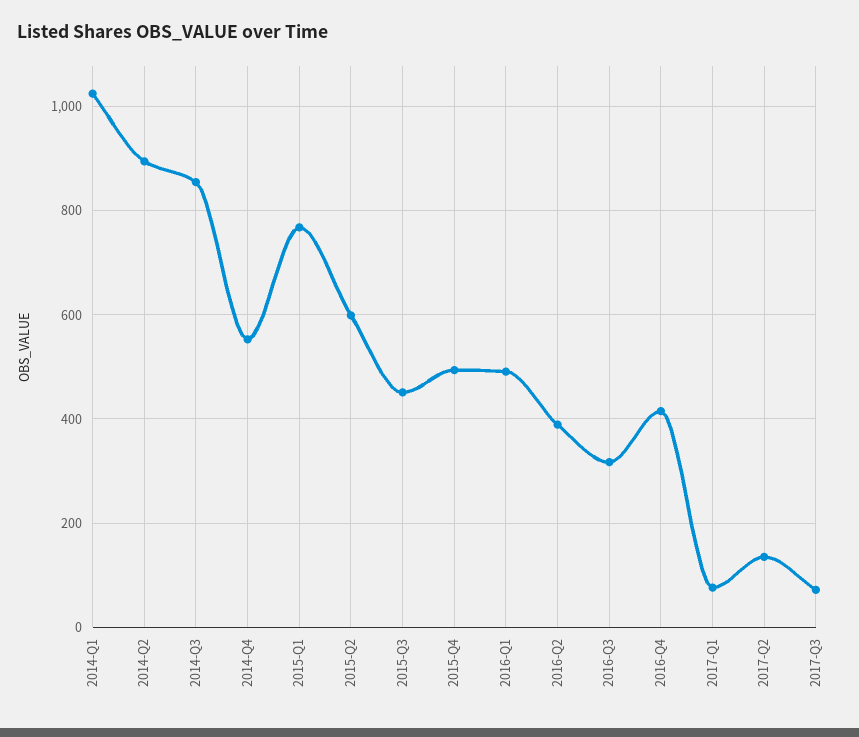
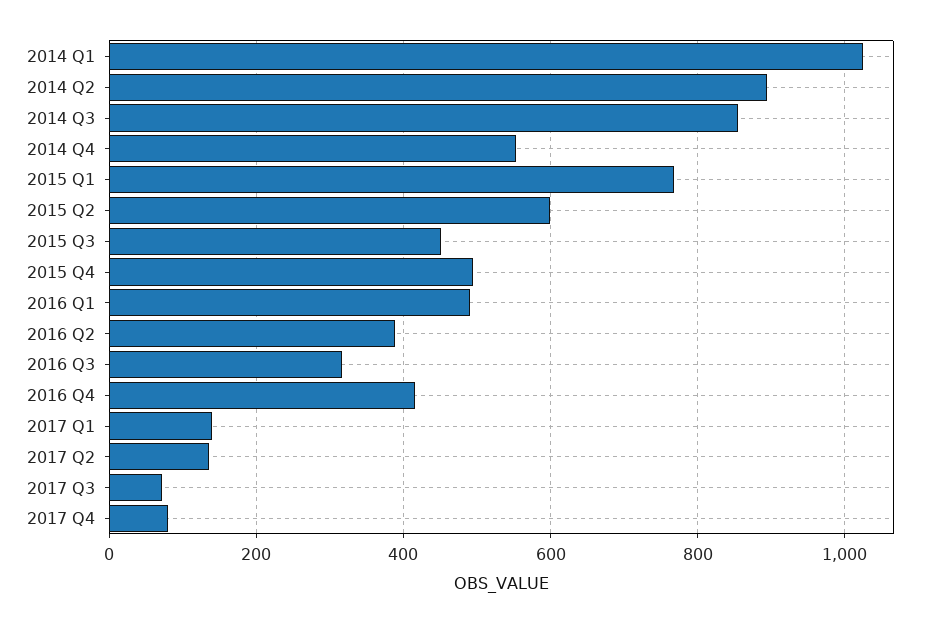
2017-Q1: 80 -> 140
2017 Q4: none -> 80

